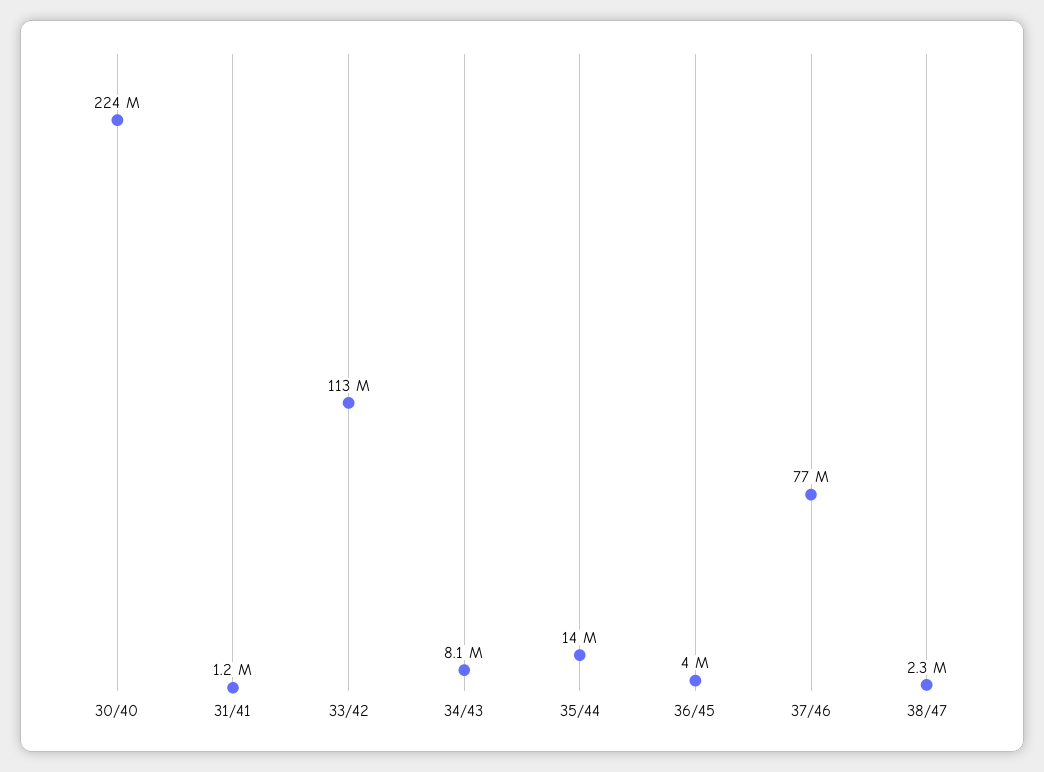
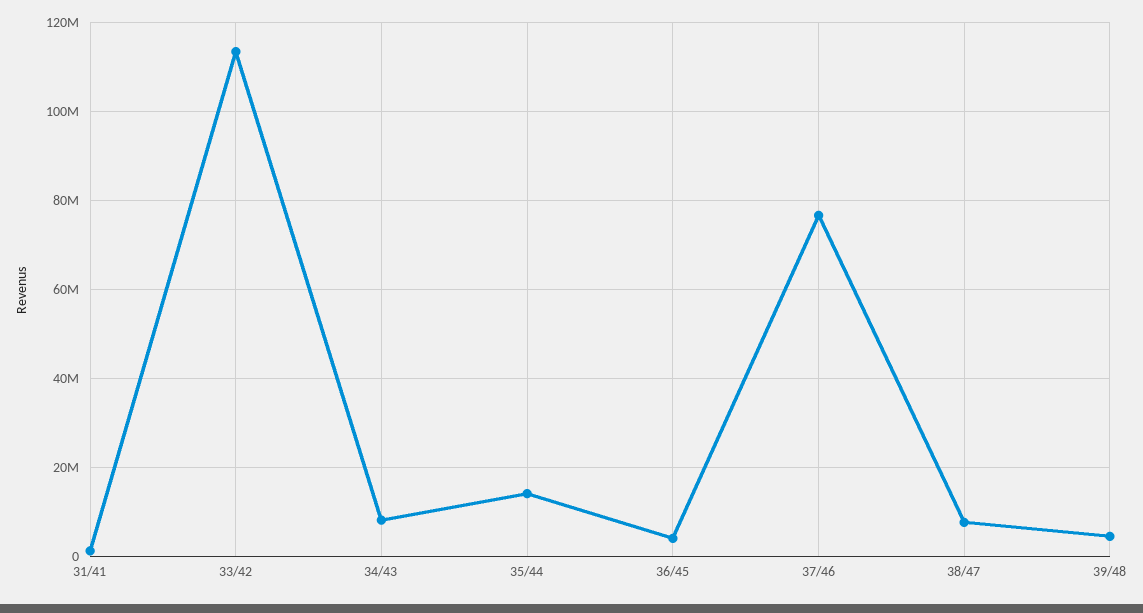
30/40: 224000000 -> none
38/47: 2300000 -> 8000000
39/48: none -> 4000000

